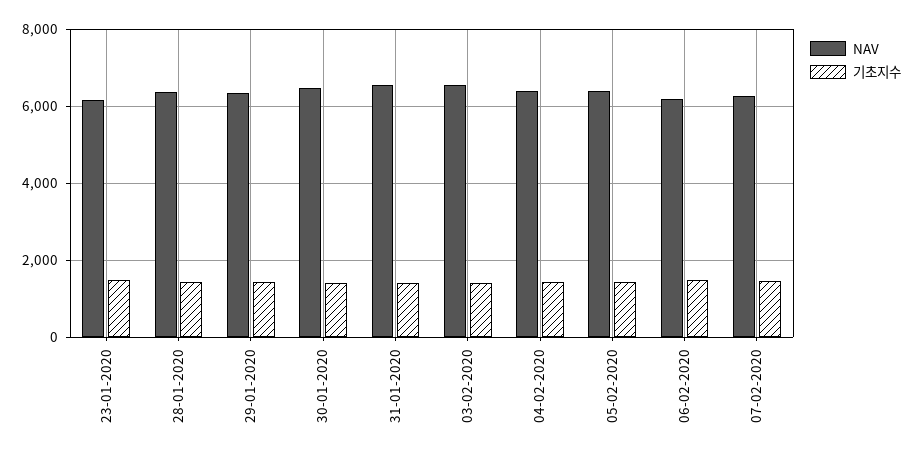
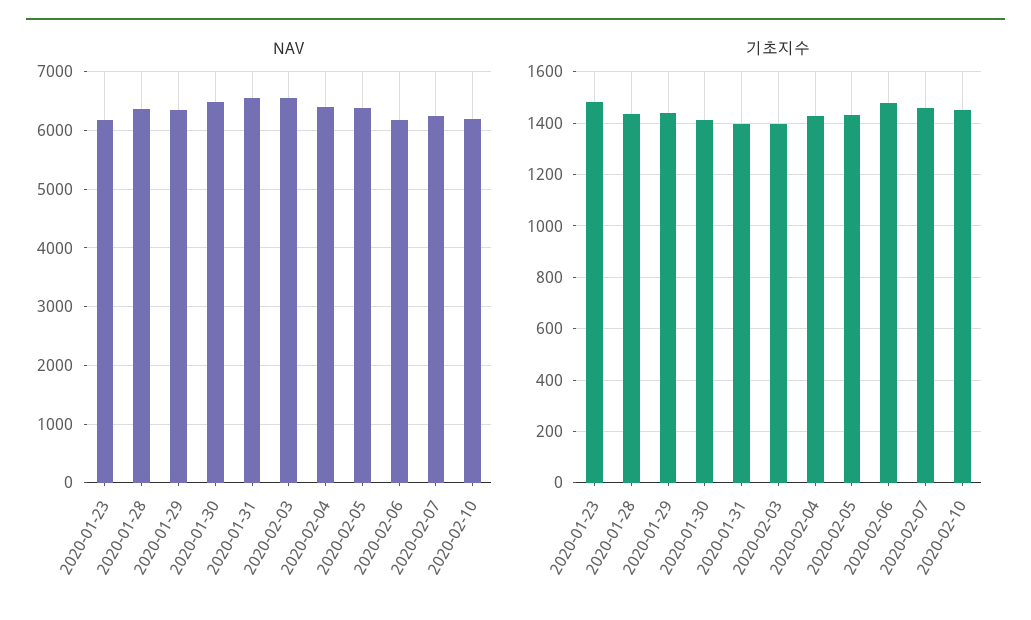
NAV, 2020-02-10: none -> 6200
기초지수, 2020-02-10: none -> 1450

